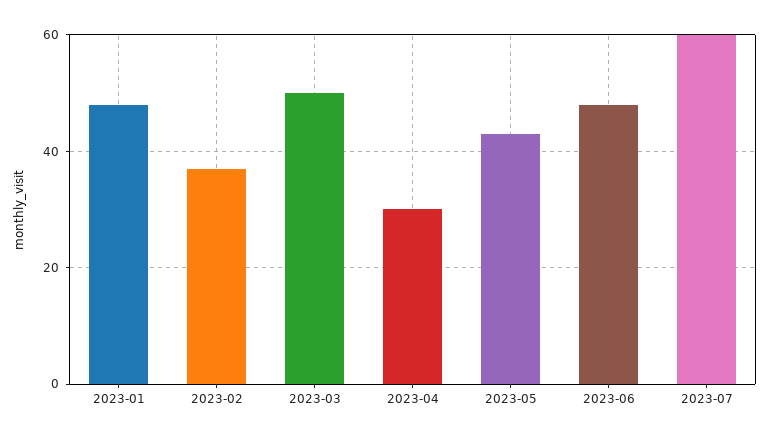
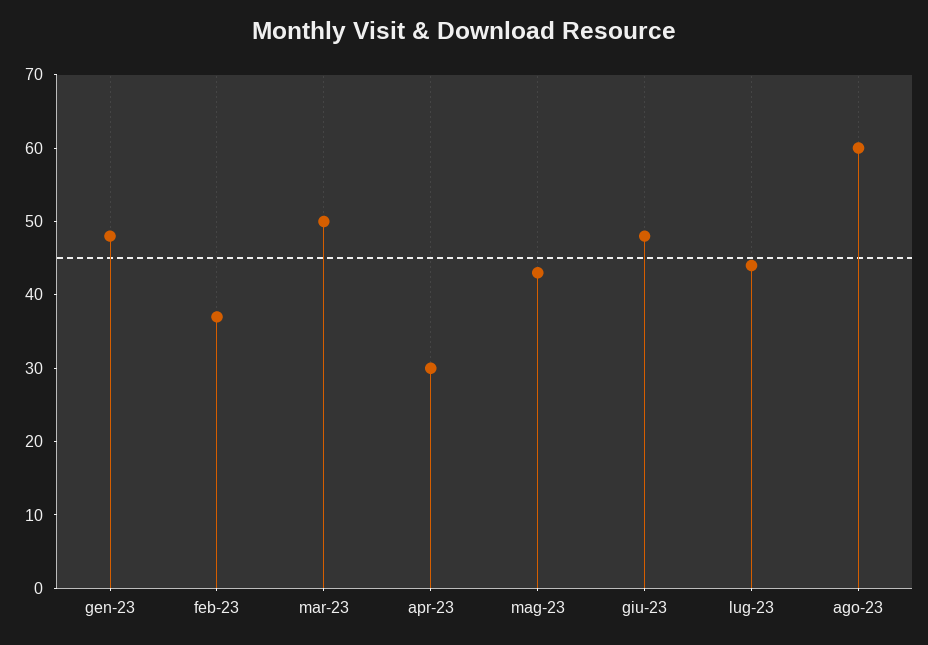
2023-07: 60 -> 45
ago-23: none -> 60

